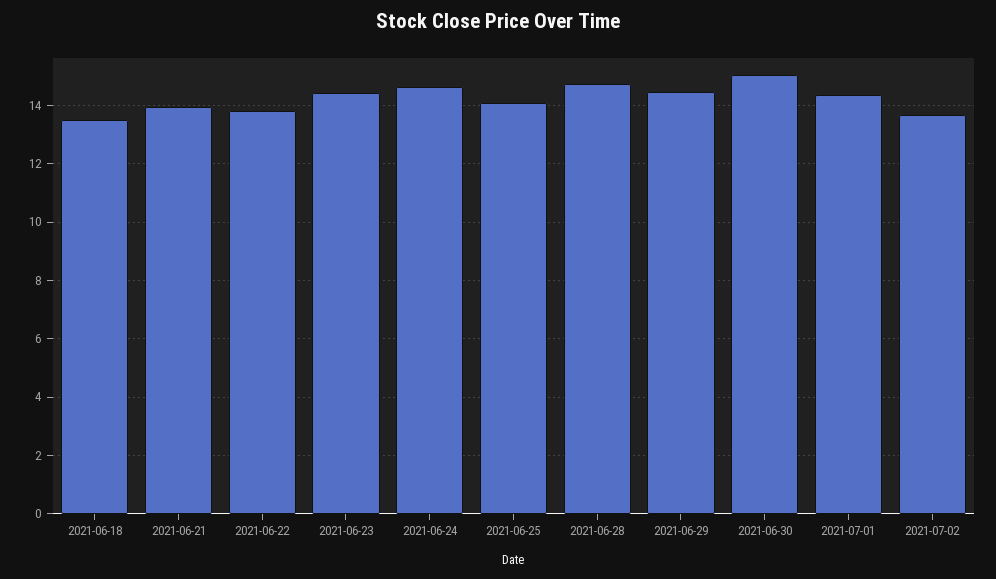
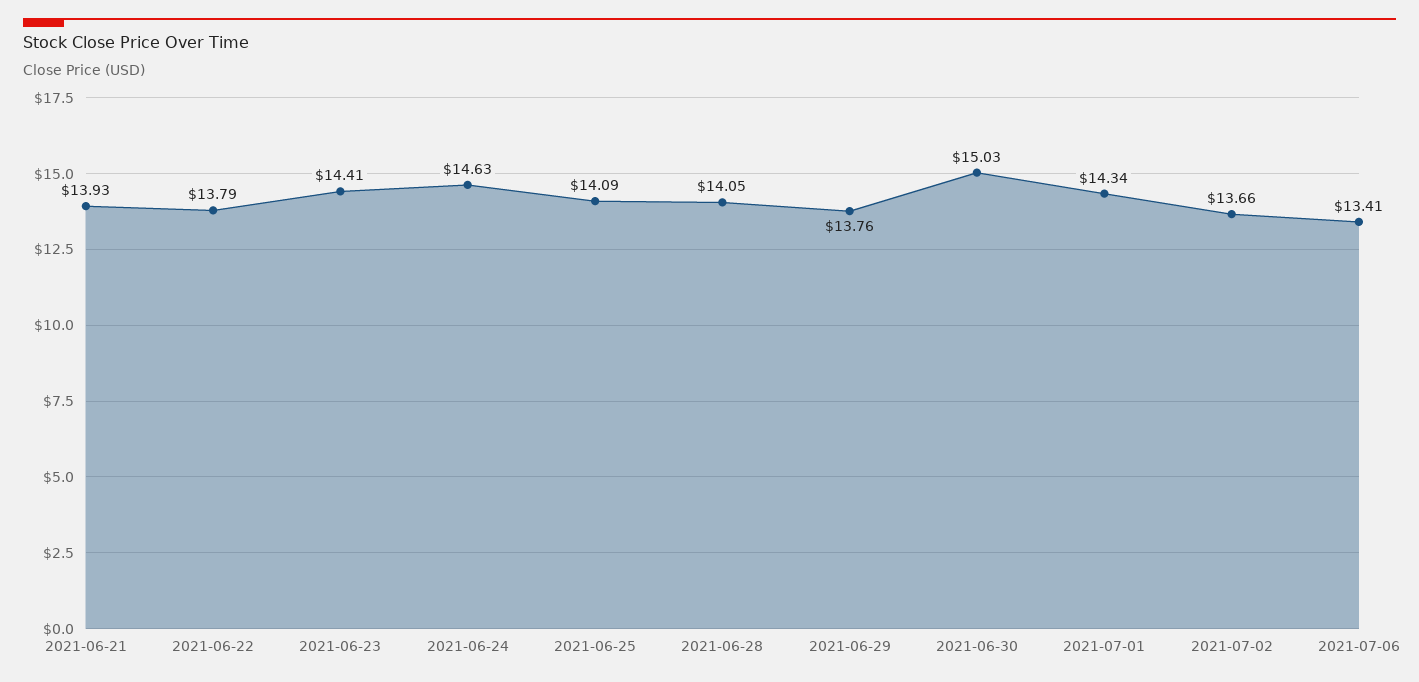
2021-06-18: 13.5 -> none
2021-06-28: 14.75 -> 14.05
2021-06-29: 14.5 -> 13.76
2021-07-06: none -> 13.41

